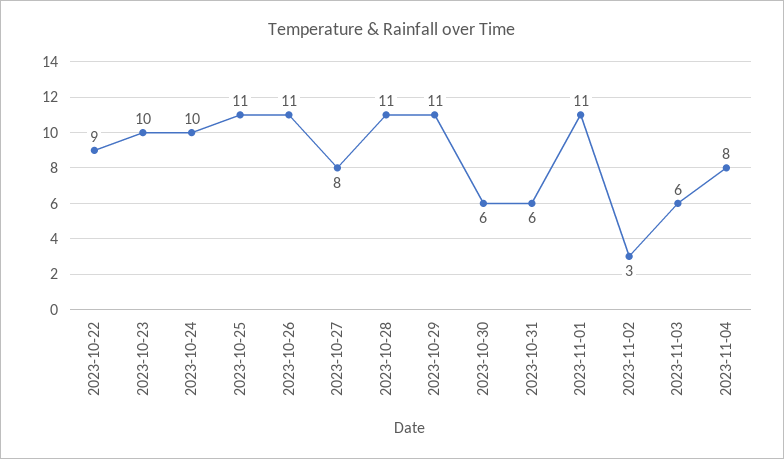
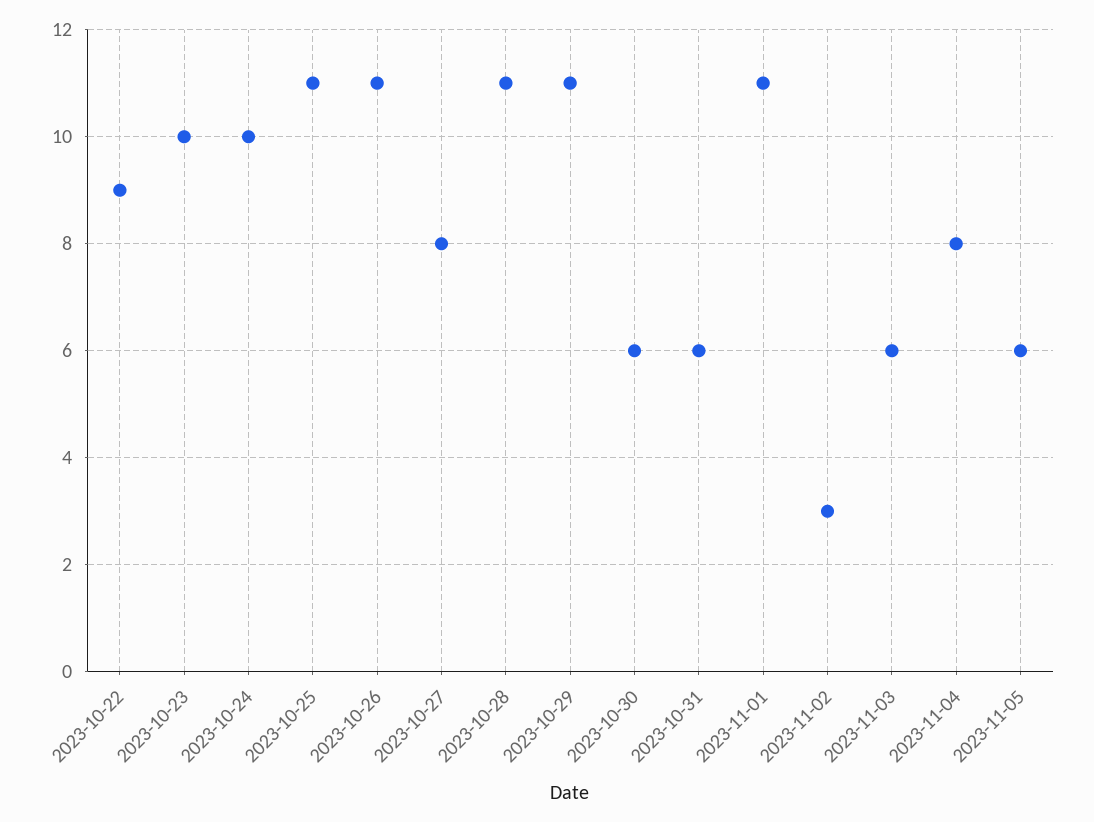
2023-11-05: none -> 6

